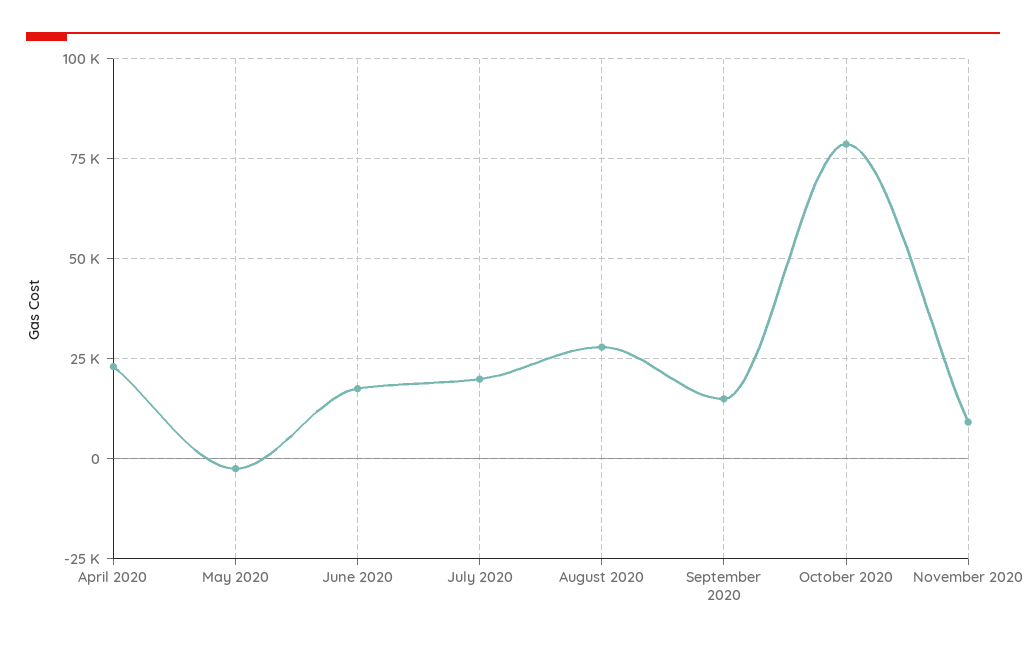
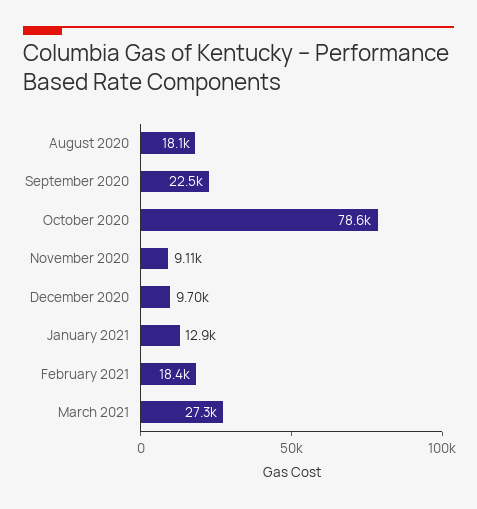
April 2020: 22500 -> none
May 2020: -2500 -> none
June 2020: 17500 -> none
July 2020: 20000 -> none
August 2020: 27500 -> 18100
September 2020: 15000 -> 22500
December 2020: none -> 9700
January 2021: none -> 12900
February 2021: none -> 18400
March 2021: none -> 27300

